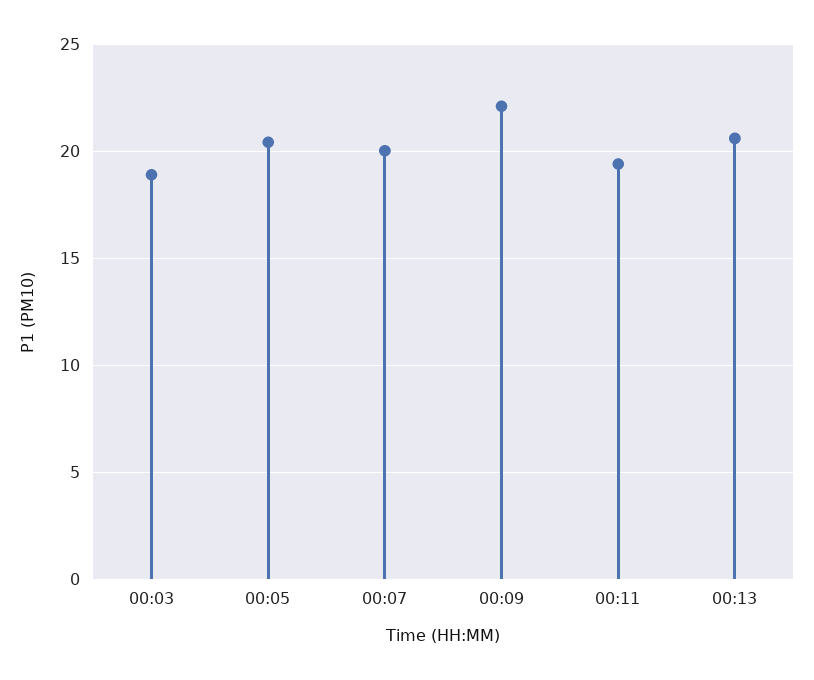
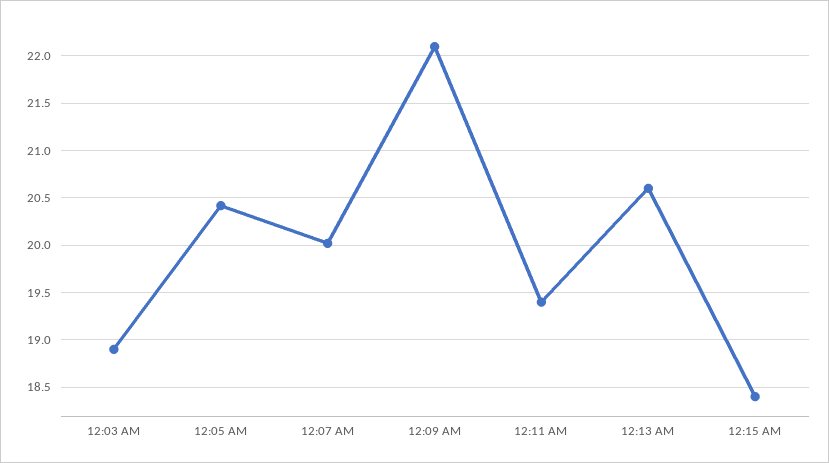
12:15 AM: none -> 18.4

